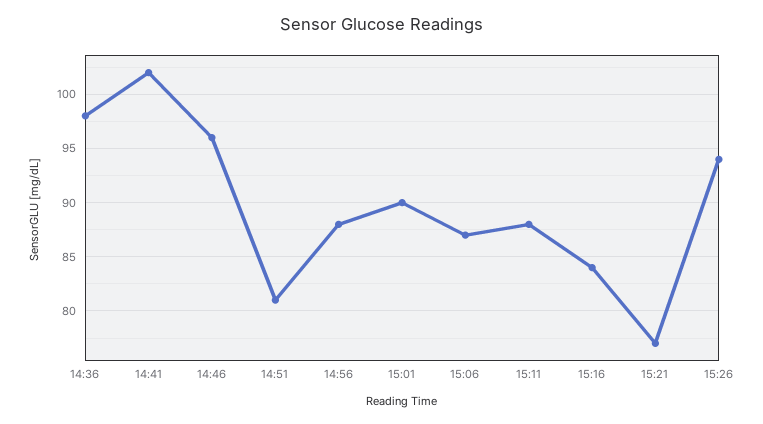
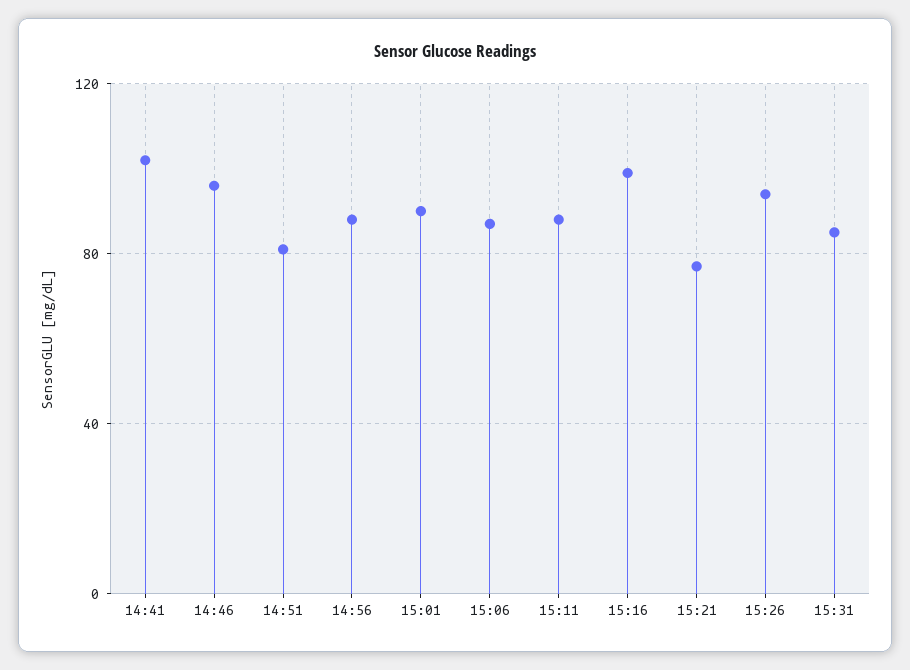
14:36: 98 -> none
15:16: 84 -> 100
15:31: none -> 85

